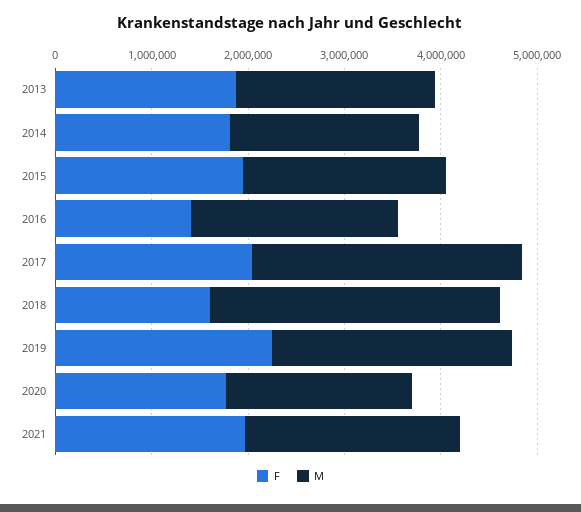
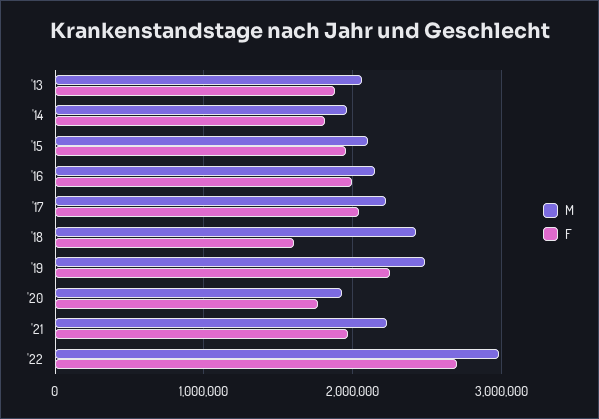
F, 2016: 1400000 -> 2000000
M, 2017: 2800000 -> 2200000
M, 2018: 3000000 -> 2400000
M, '22: none -> 3000000
F, '22: none -> 2700000

